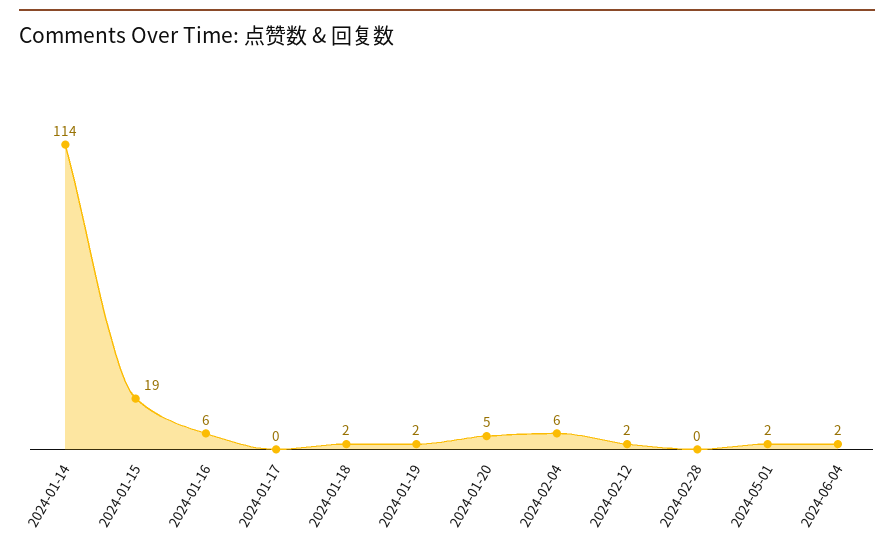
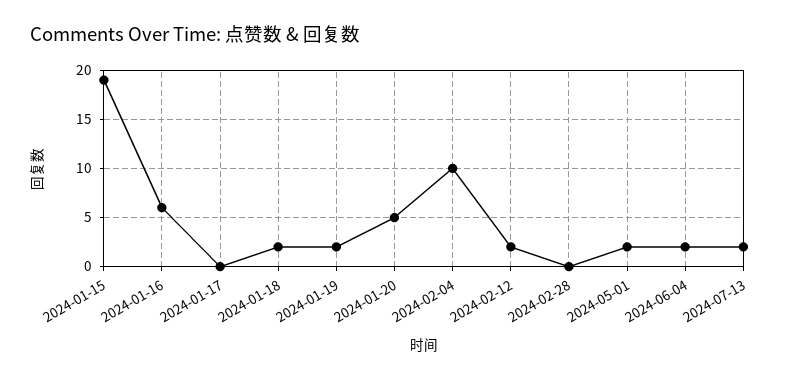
2024-01-14: 114 -> none
2024-02-04: 6 -> 10
2024-07-13: none -> 2

